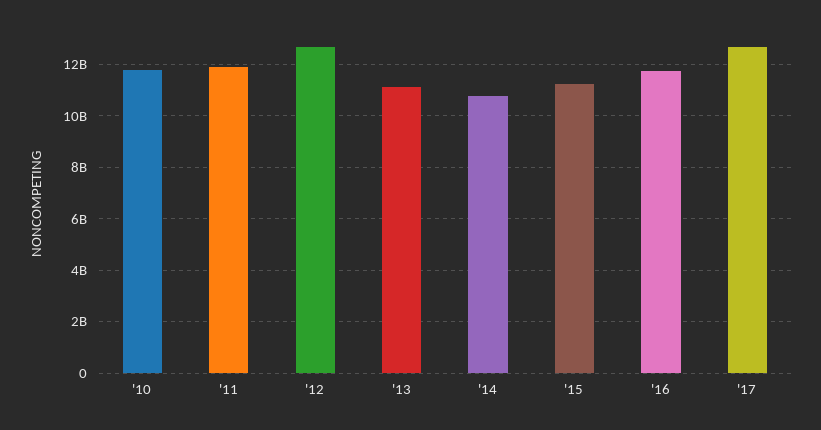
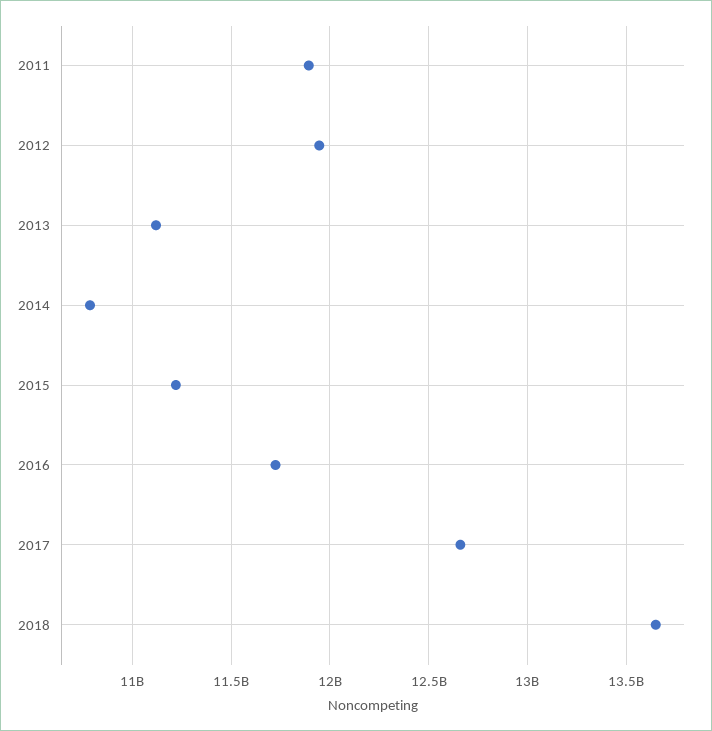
'10: 11750000000 -> none
'12: 12750000000 -> 11950000000
2018: none -> 13650000000

